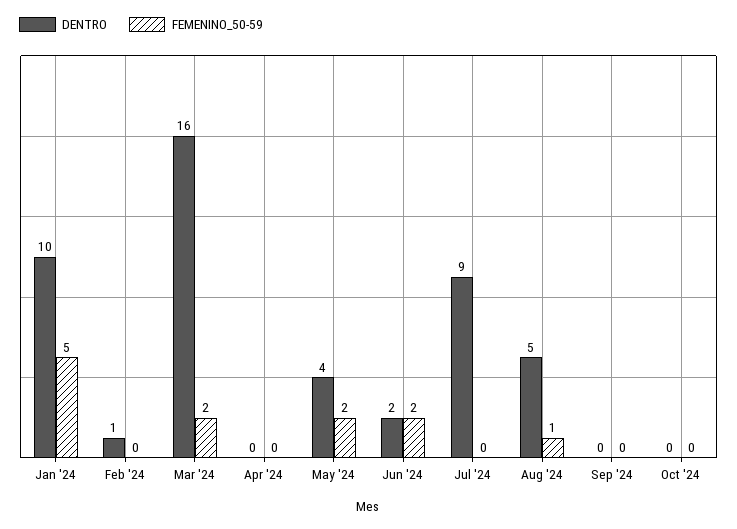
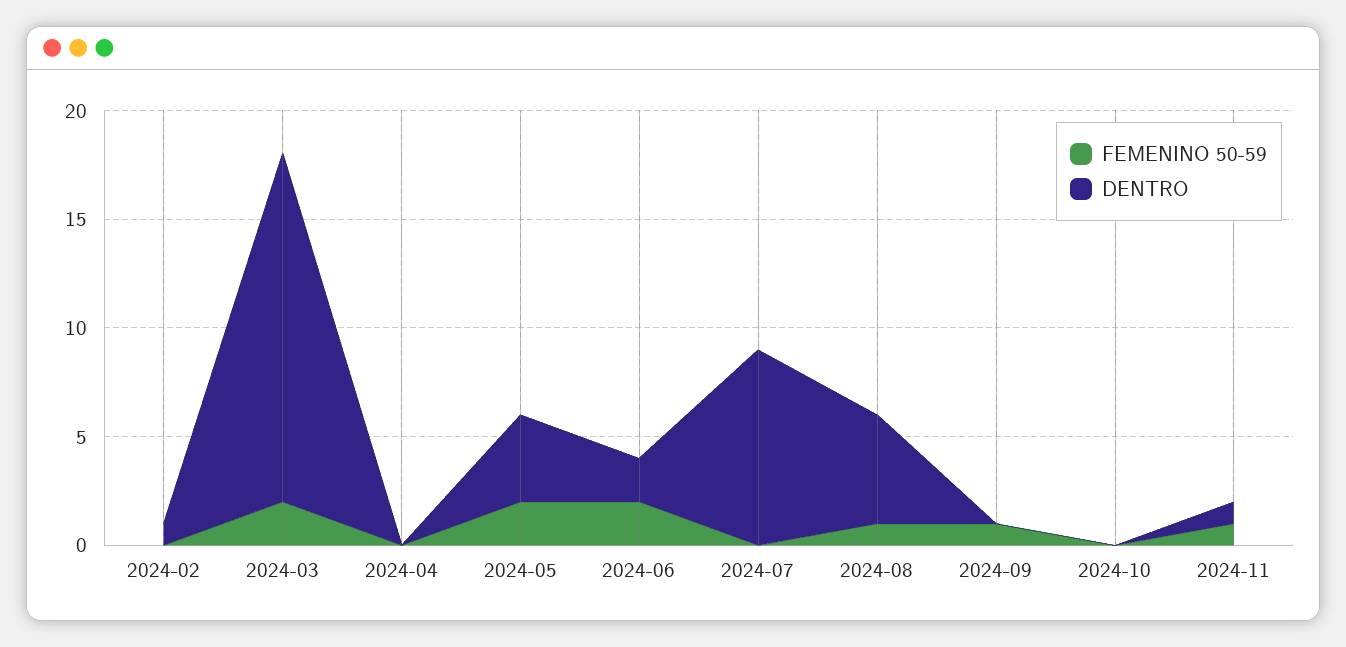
DENTRO, Jan '24: 10 -> none
FEMENINO_50-59, Jan '24: 5 -> none
FEMENINO_50-59, Sep '24: 0 -> 1
FEMENINO_50-59, 2024-11: none -> 1
DENTRO, 2024-11: none -> 1

